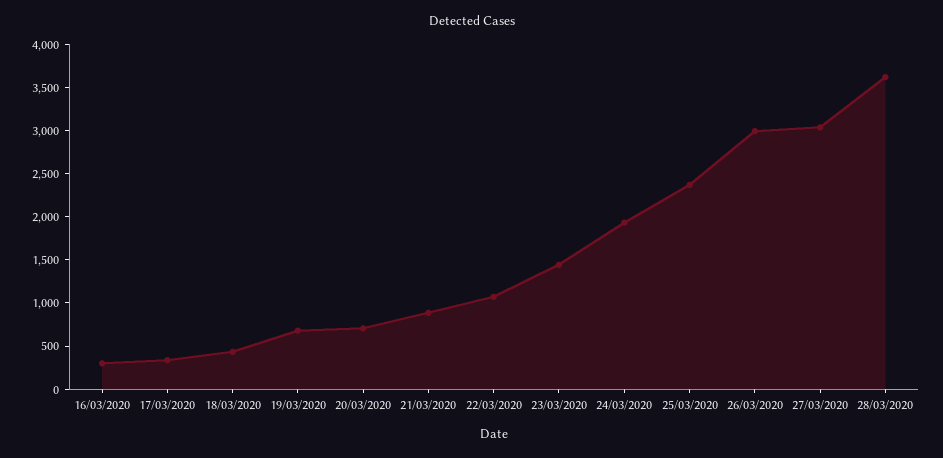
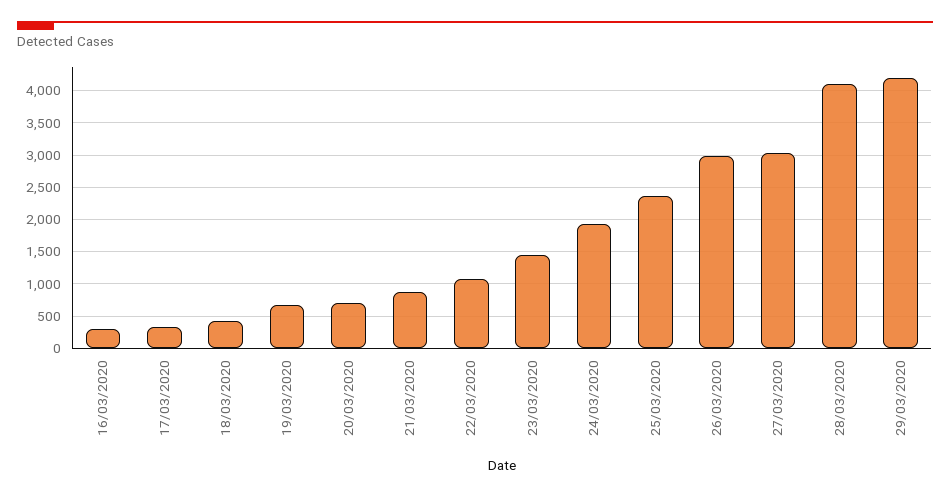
28/03/2020: 3600 -> 4100
29/03/2020: none -> 4200

